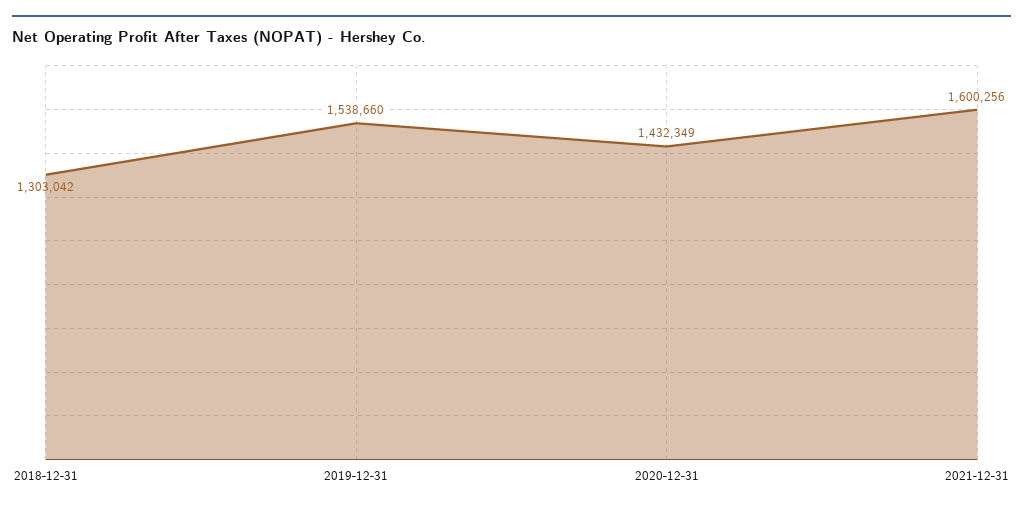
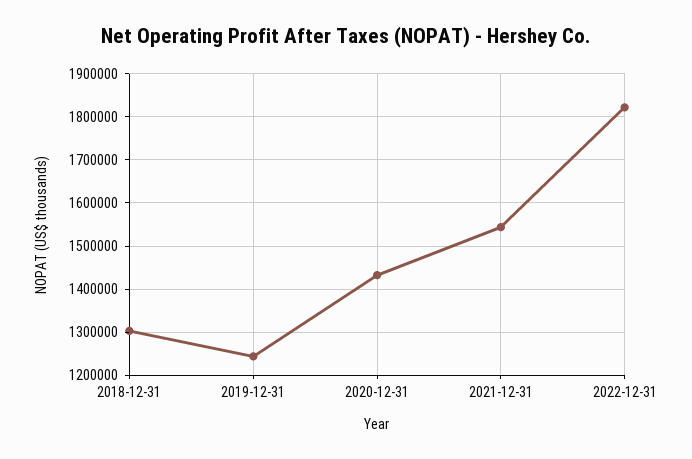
2019-12-31: 1538660 -> 1240000
2021-12-31: 1600256 -> 1540000
2022-12-31: none -> 1820000

